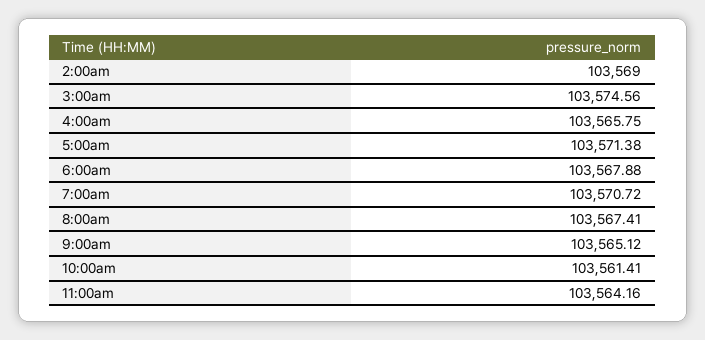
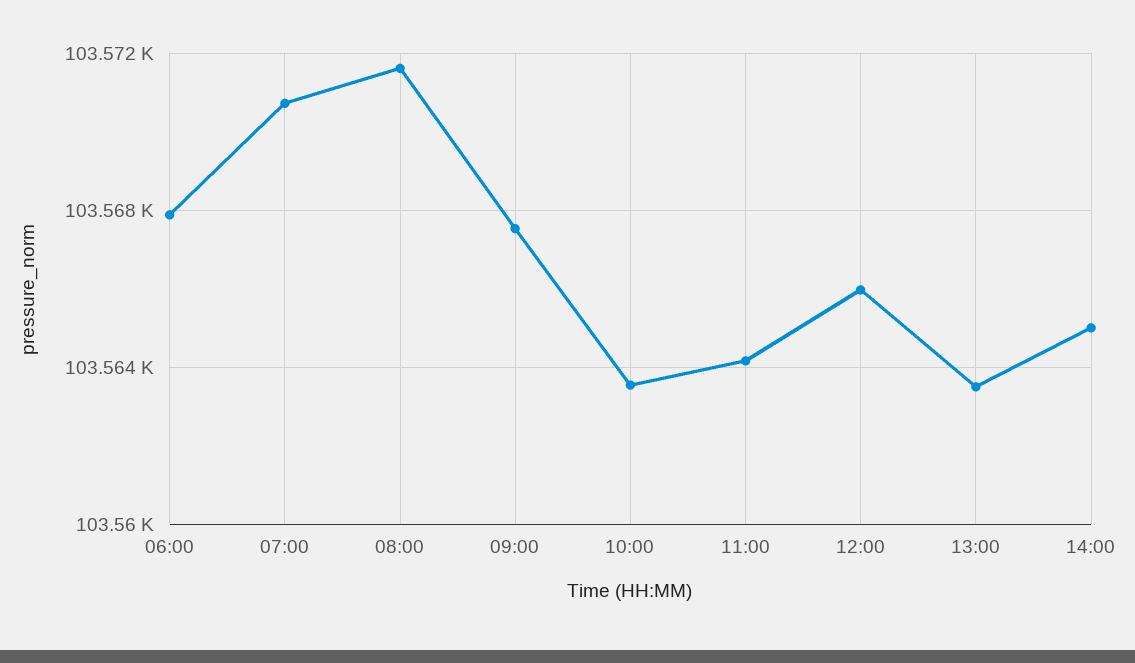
2:00am: 103569 -> none
3:00am: 103574.56 -> none
4:00am: 103565.75 -> none
5:00am: 103571.38 -> none
8:00am: 103567.41 -> 103571.5
9:00am: 103565.12 -> 103567.5
10:00am: 103561.41 -> 103563.5
12:00: none -> 103566
13:00: none -> 103563.5
14:00: none -> 103565

